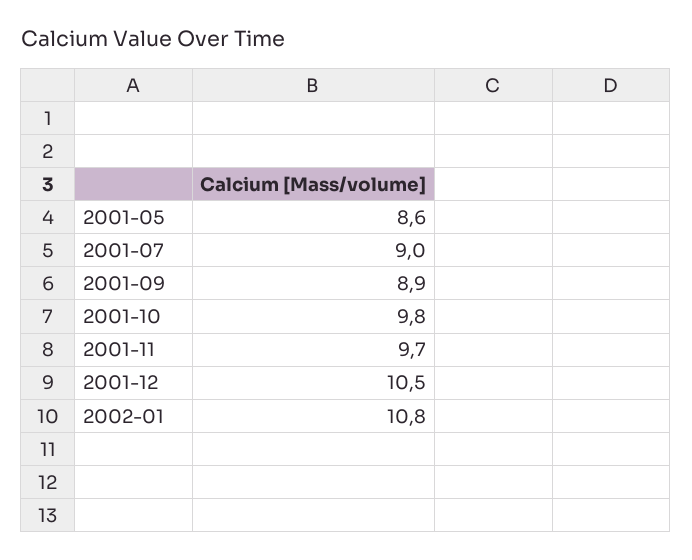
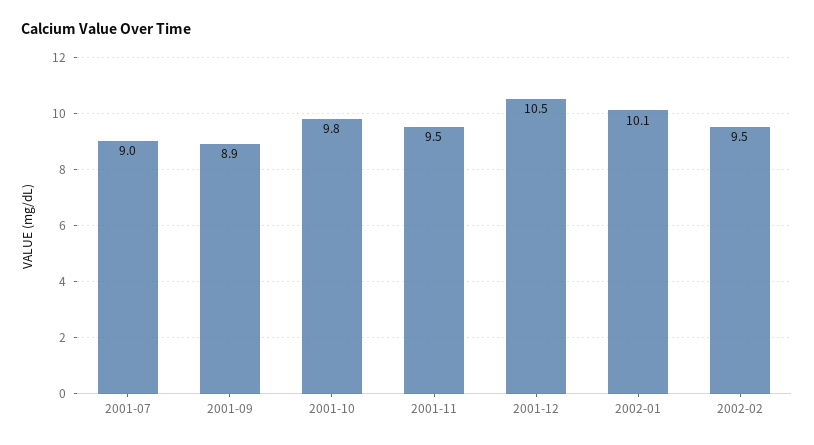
2001-05: 8.6 -> none
2001-11: 9.7 -> 9.5
2002-01: 10.8 -> 10.1
2002-02: none -> 9.5

